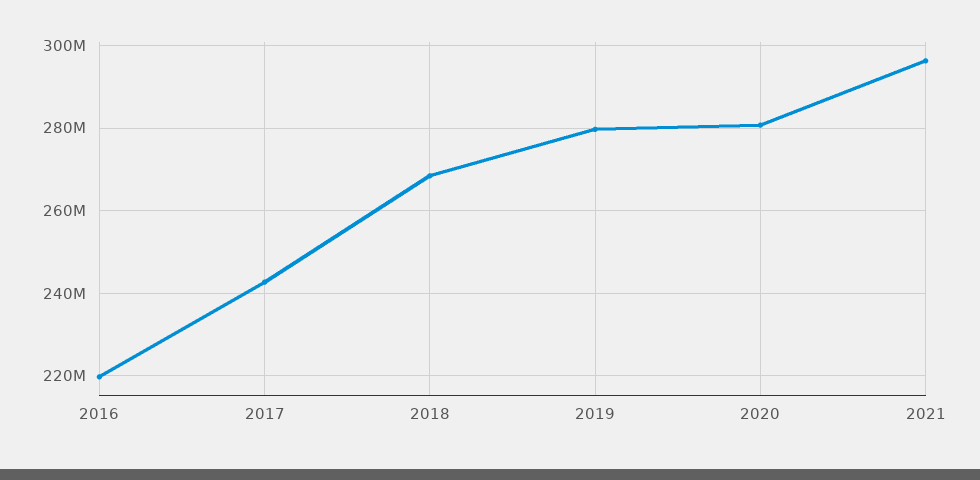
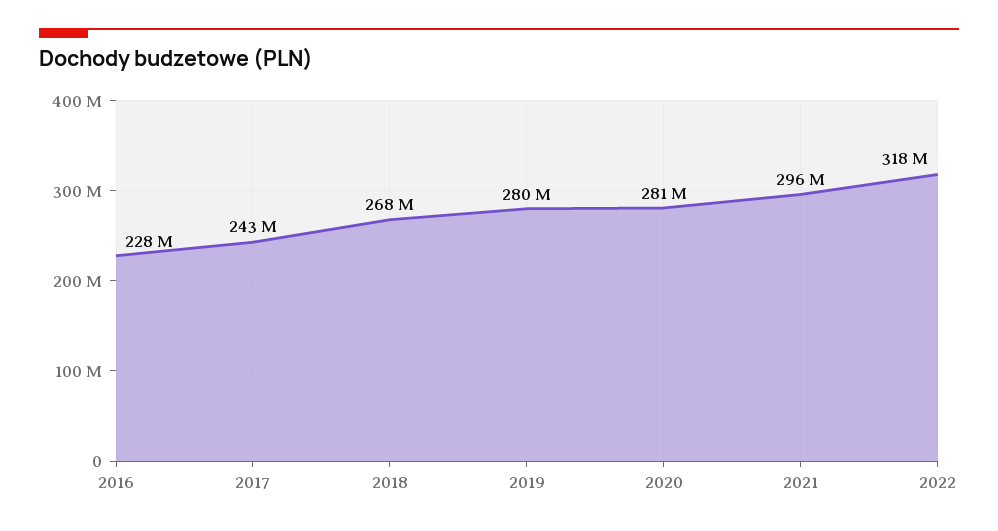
2016: 220000000 -> 228000000
2022: none -> 318000000

